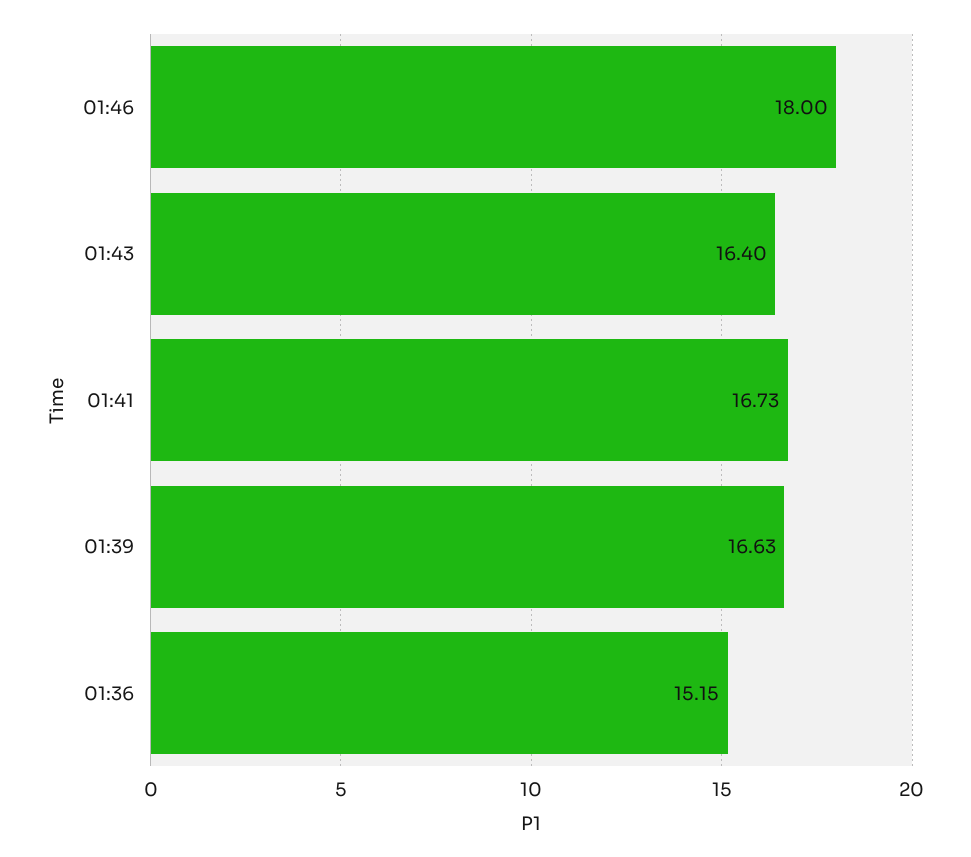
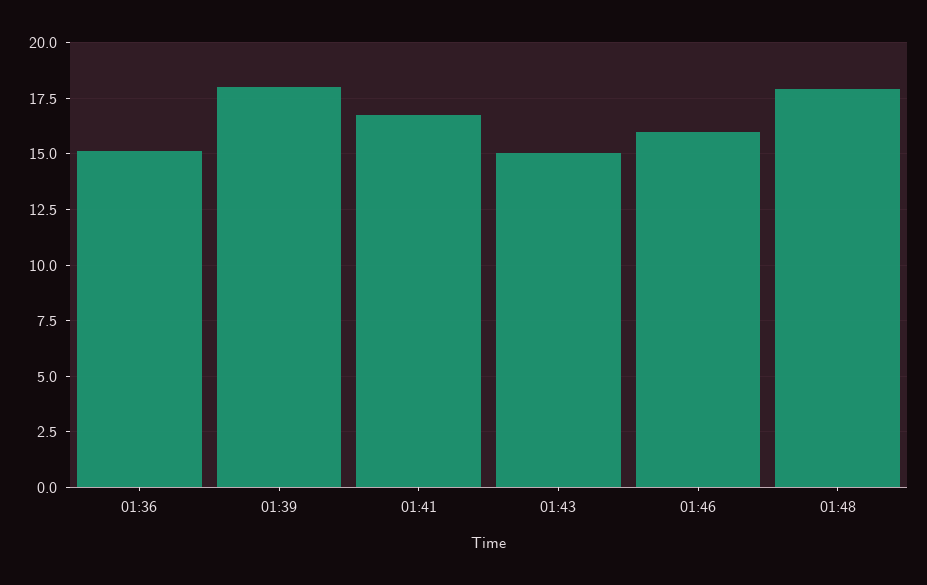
01:46: 18 -> 16
01:43: 16.4 -> 15
01:39: 16.63 -> 18
01:48: none -> 18

